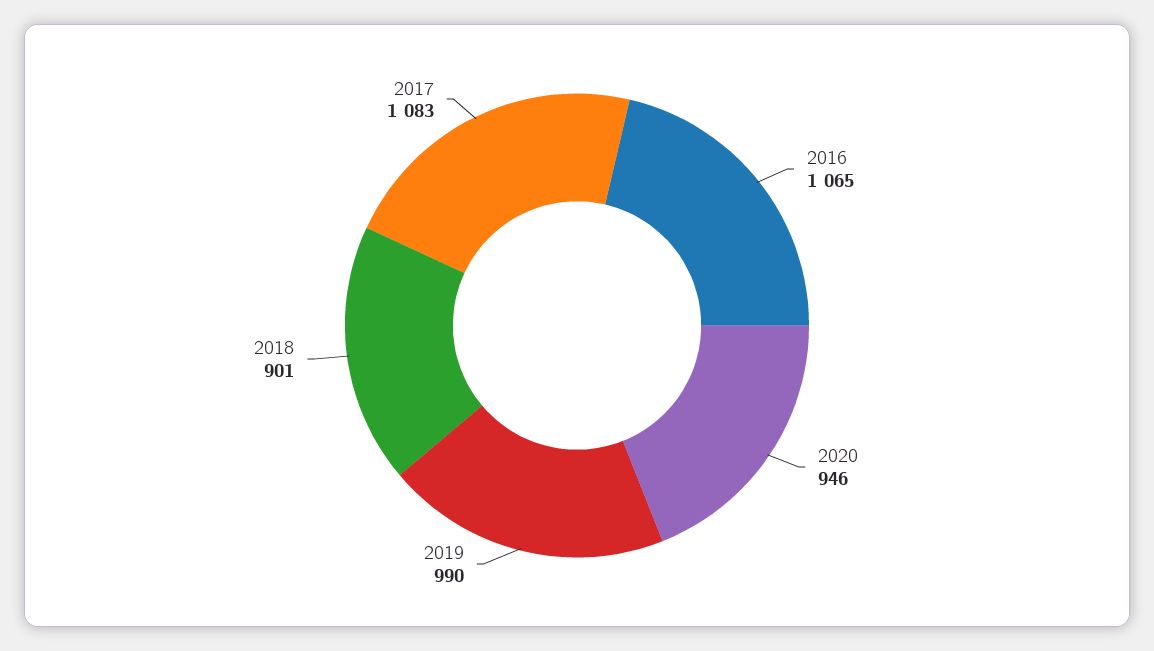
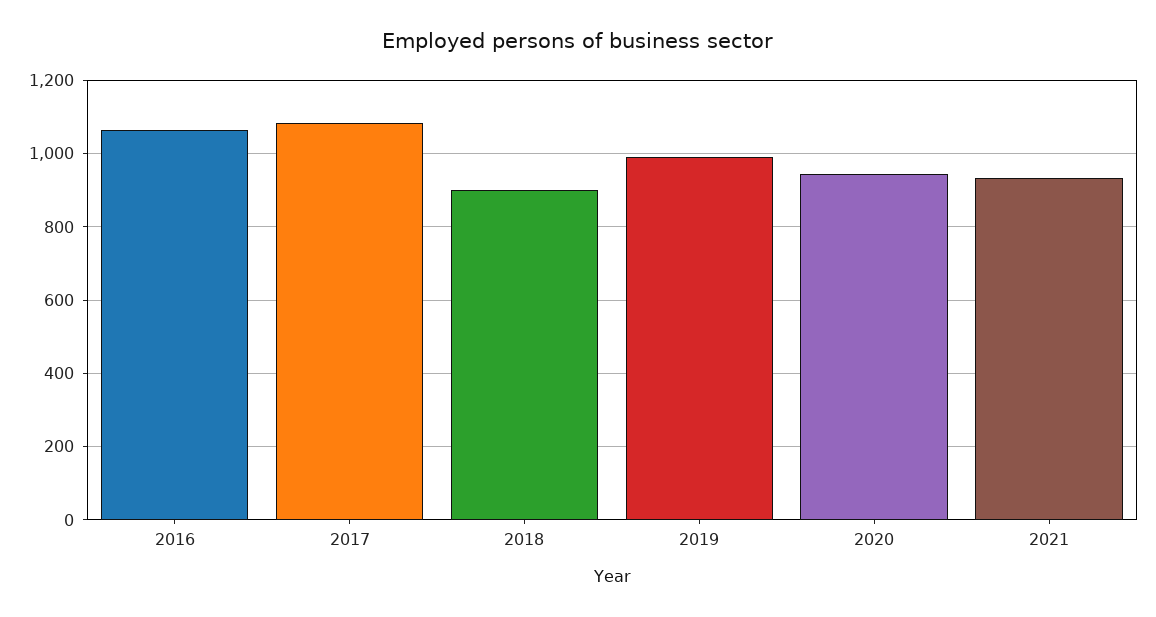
2021: none -> 940

